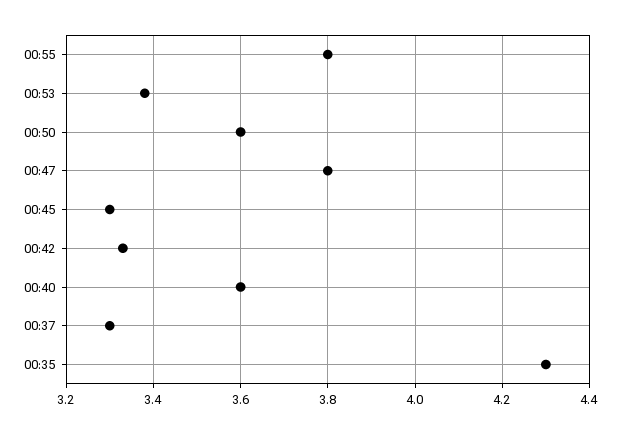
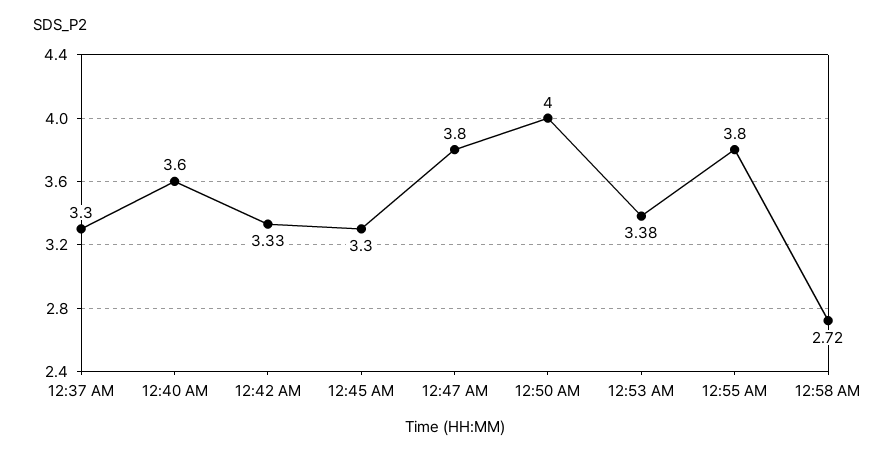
00:50: 3.6 -> 4
00:35: 4.3 -> none
12:58 AM: none -> 2.72

